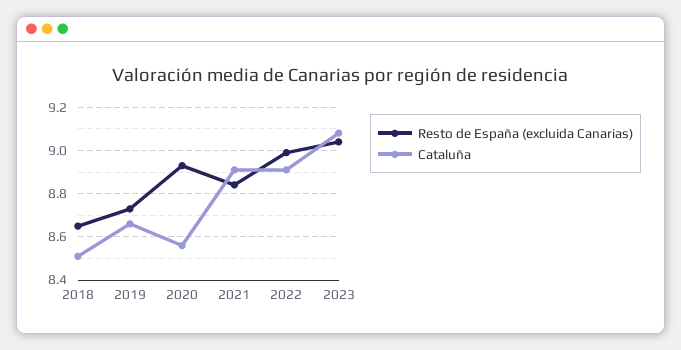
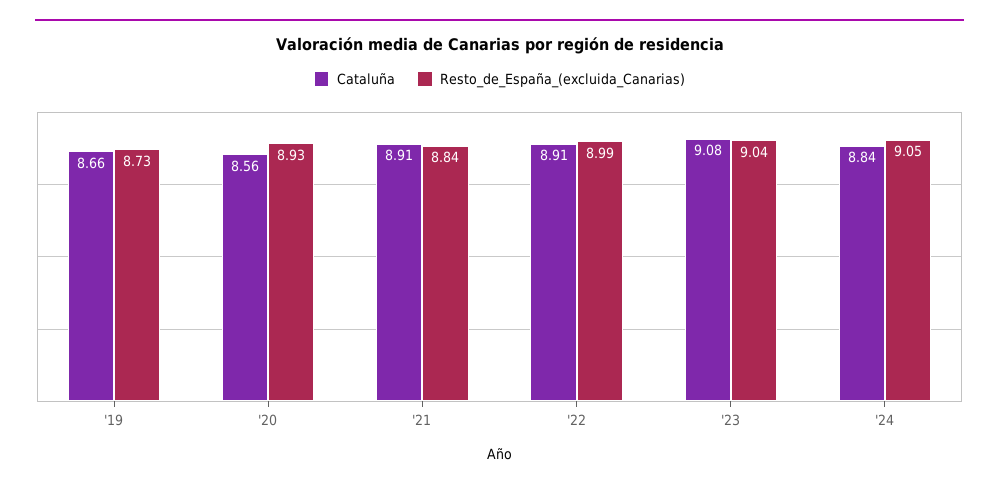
Resto de España (excluida Canarias), 2018: 8.65 -> none
Cataluña, 2018: 8.5 -> none
Cataluña, '24: none -> 8.84
Resto de España (excluida Canarias), '24: none -> 9.05

